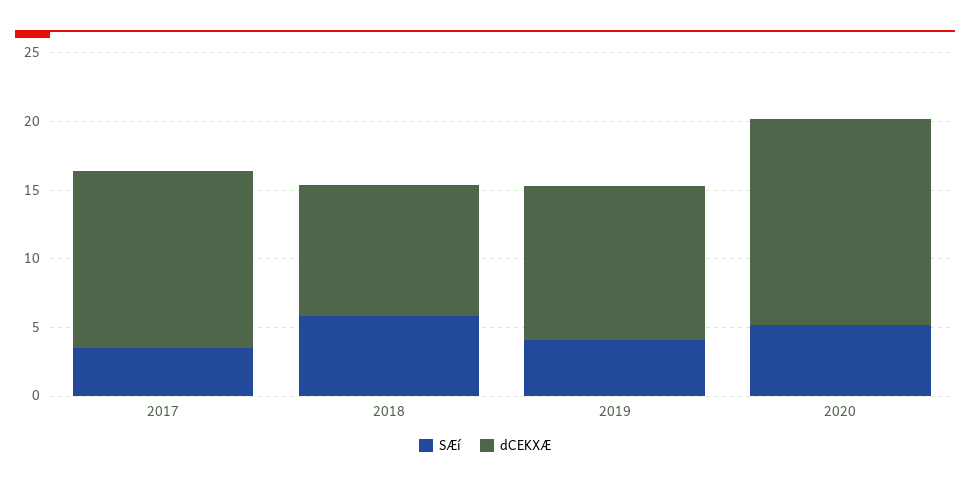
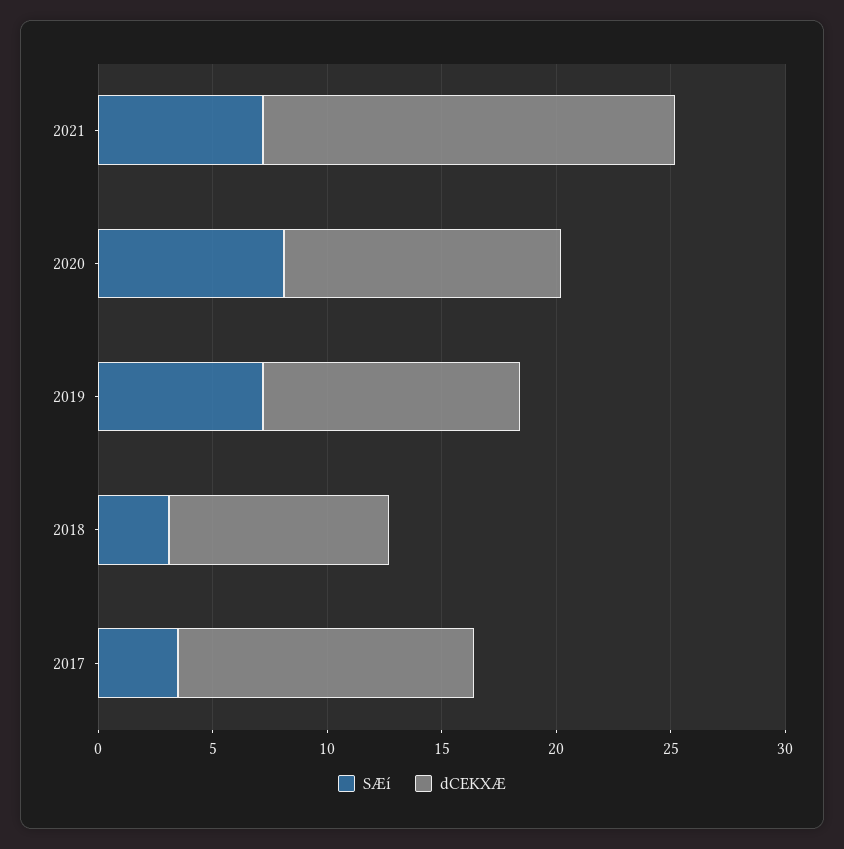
SÆí, 2018: 6 -> 3
SÆí, 2019: 4 -> 7
SÆí, 2020: 5 -> 8
dCEKXÆ, 2020: 15 -> 12
SÆí, 2021: none -> 7
dCEKXÆ, 2021: none -> 18

